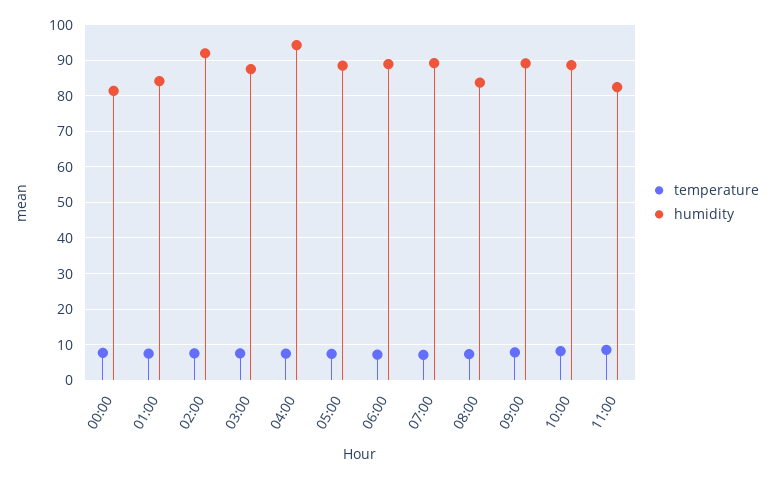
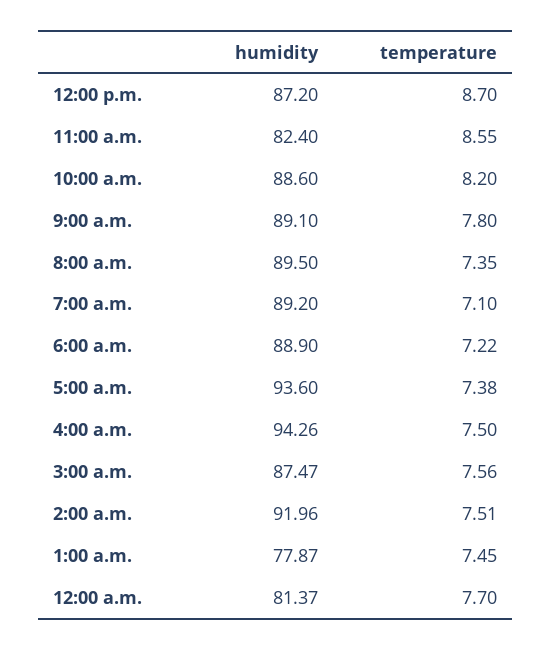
humidity, 01:00: 84 -> 77.87
humidity, 05:00: 88 -> 93.6
humidity, 08:00: 84 -> 89.5
humidity, 12:00 p.m.: none -> 87.2
temperature, 12:00 p.m.: none -> 8.7

